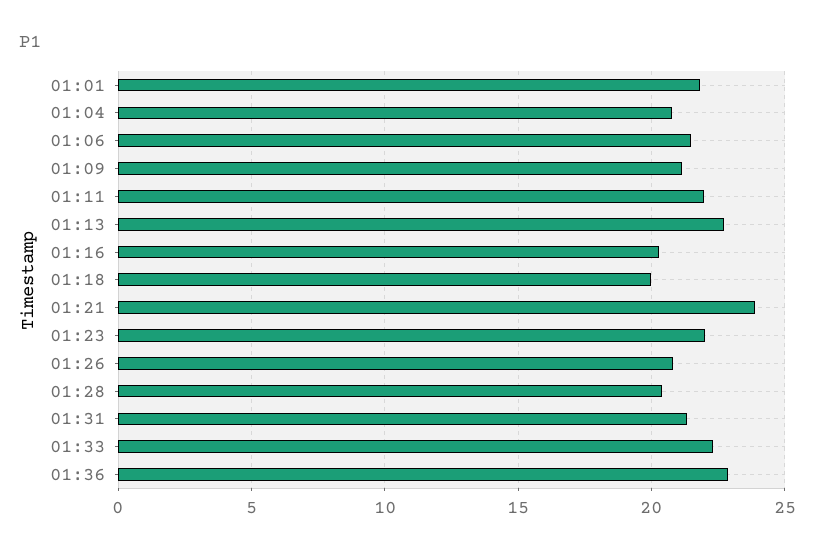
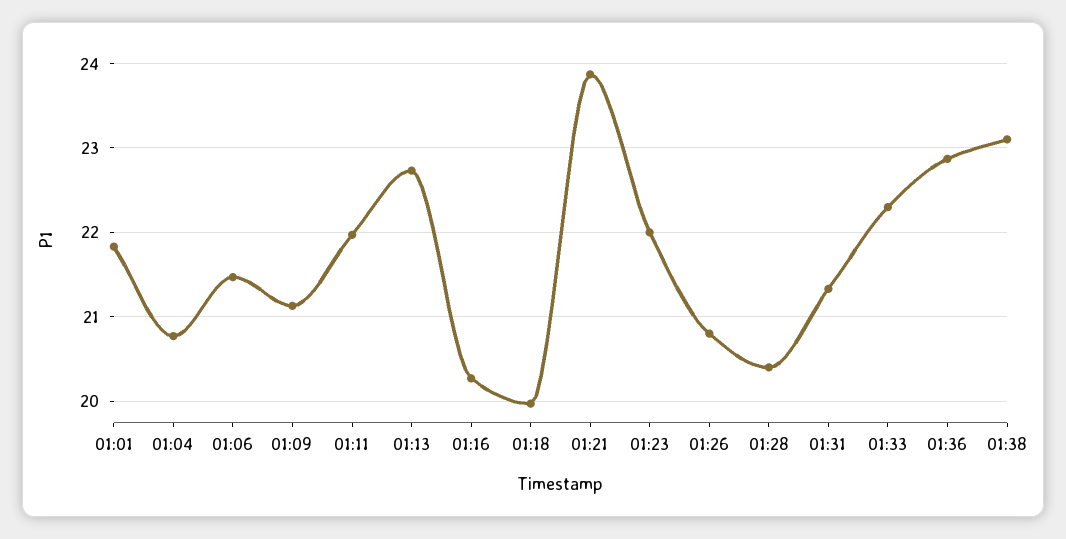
01:38: none -> 23.1

